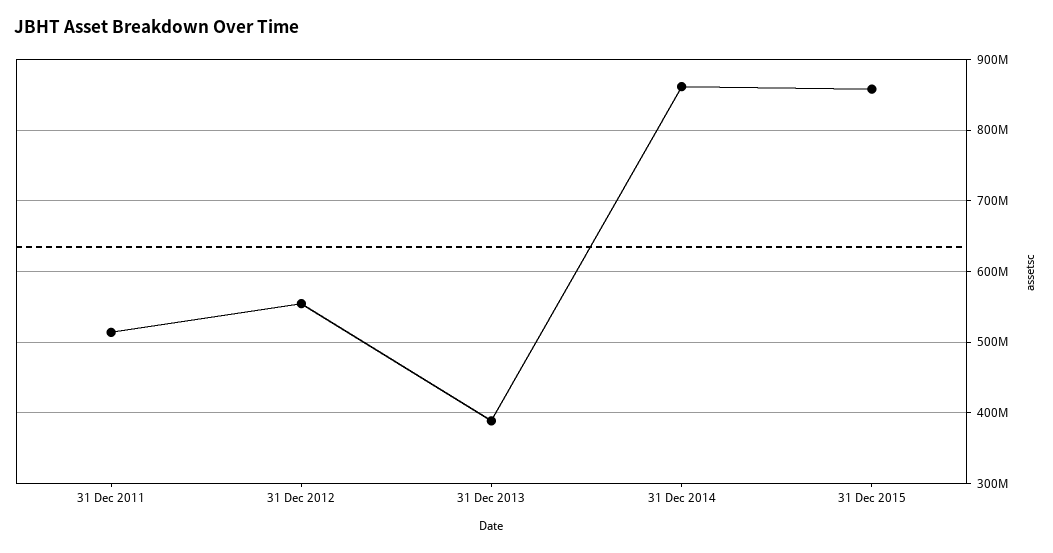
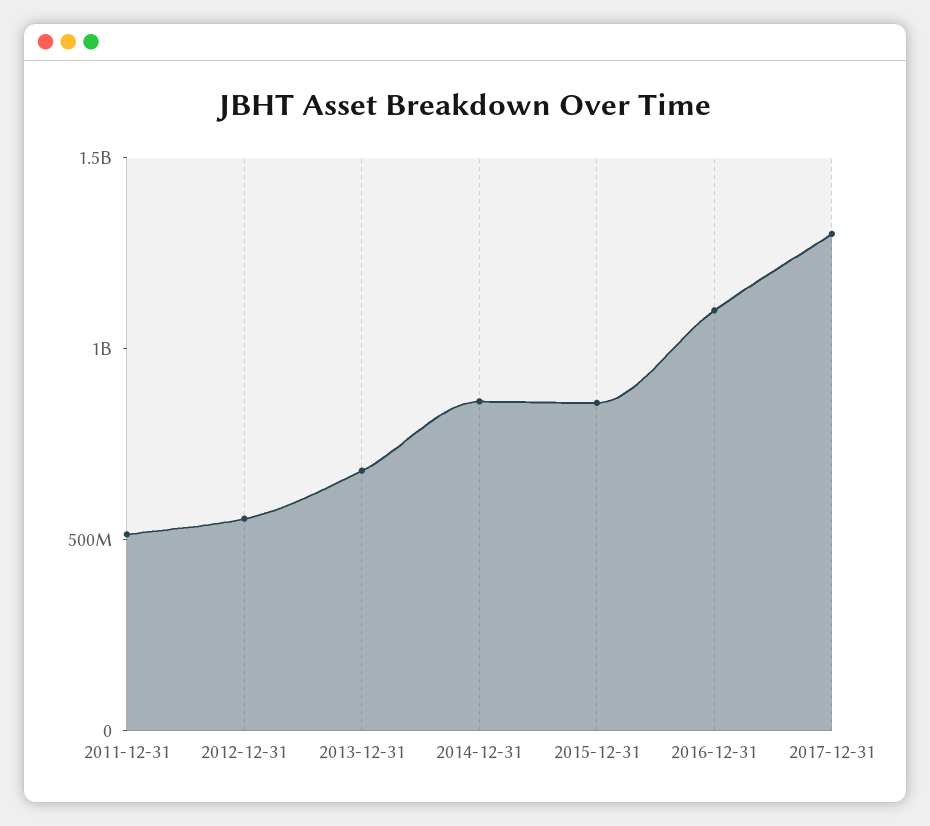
31 Dec 2013: 390000000 -> 700000000
2016-12-31: none -> 1100000000
2017-12-31: none -> 1300000000

